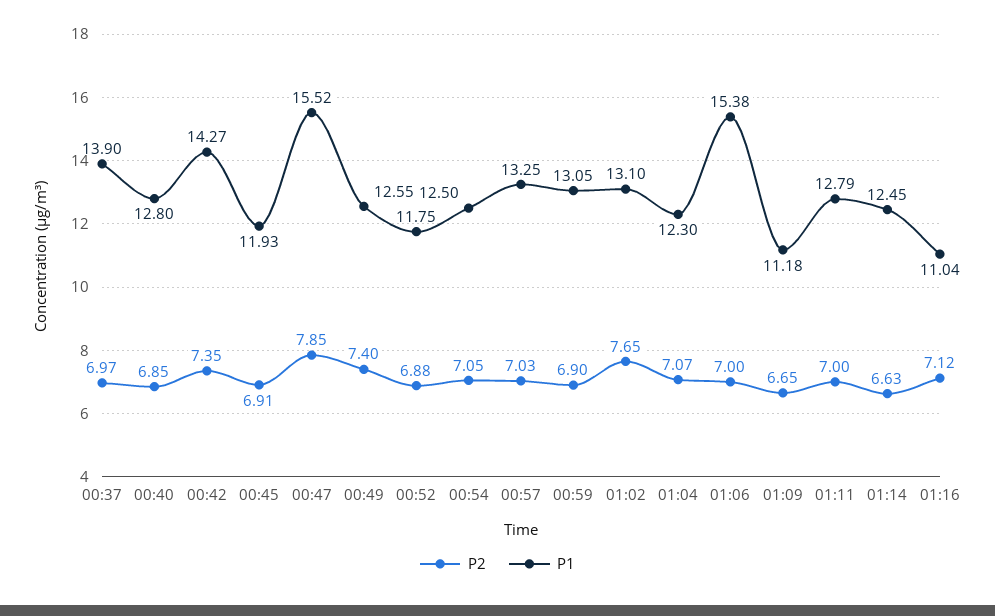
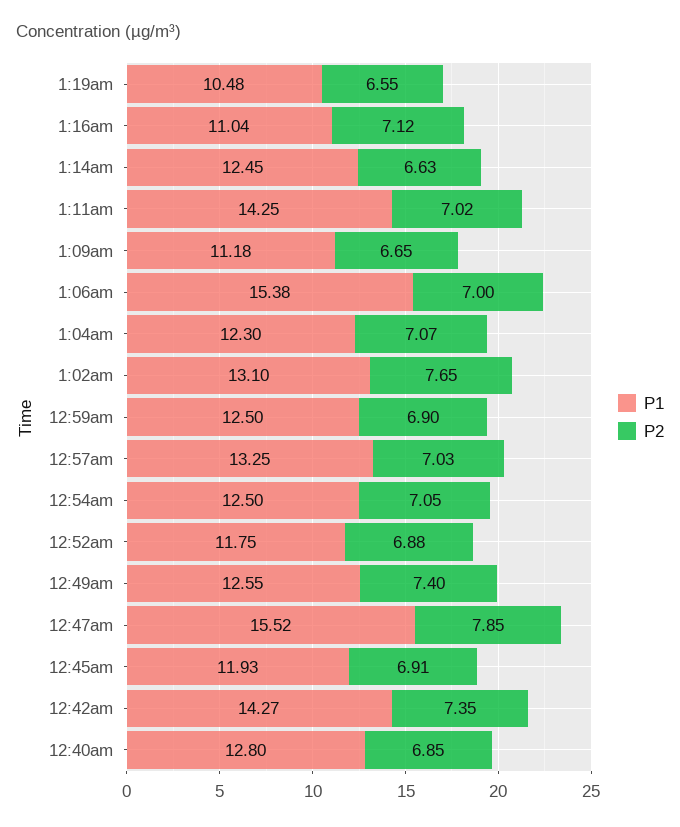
P2, 00:37: 6.97 -> none
P1, 00:37: 13.9 -> none
P1, 00:59: 13.05 -> 12.5
P2, 01:11: 7 -> 7.02
P1, 01:11: 12.79 -> 14.25
P1, 1:19am: none -> 10.48
P2, 1:19am: none -> 6.55

